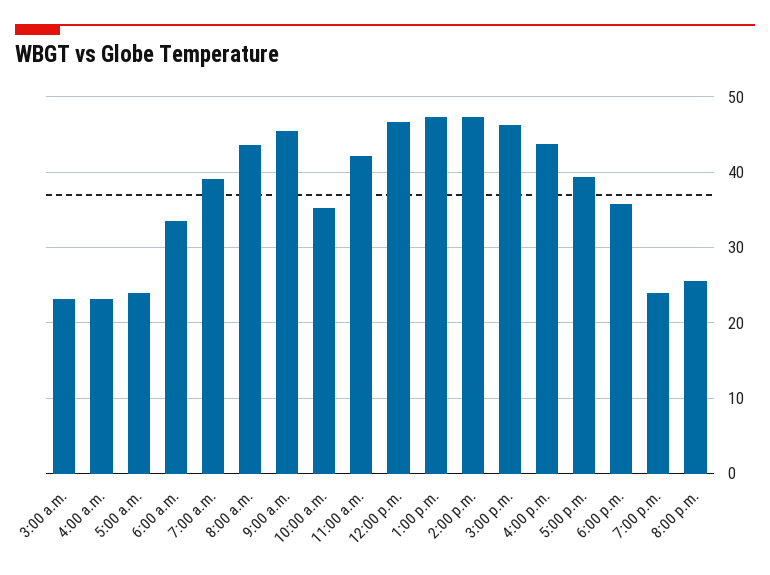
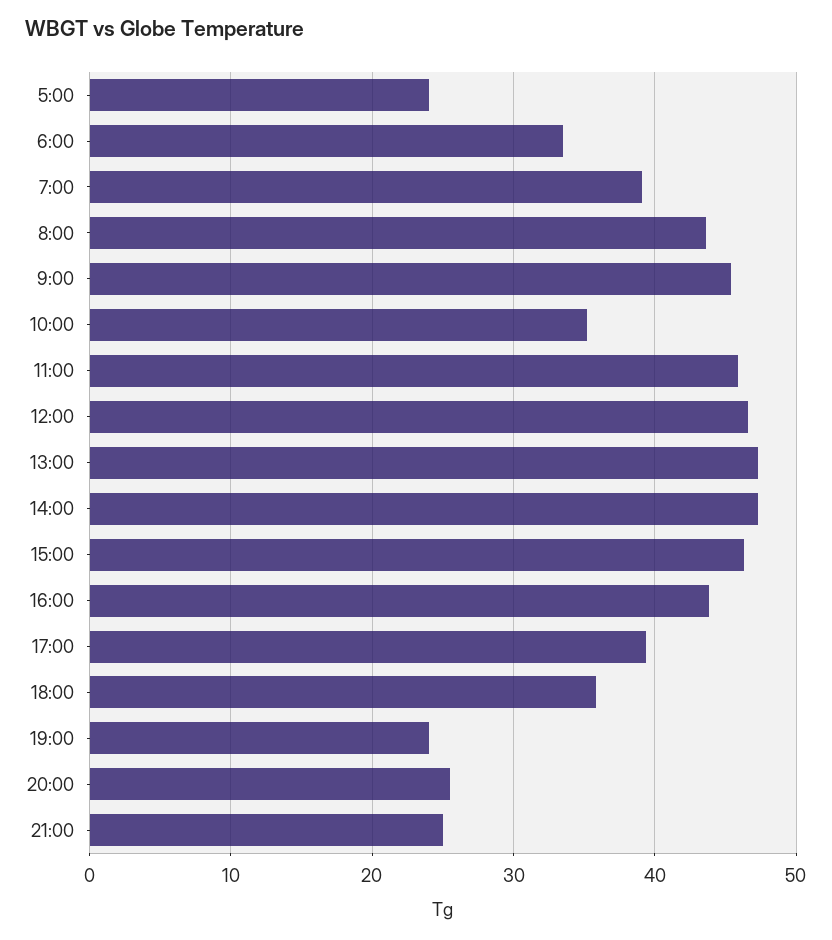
3:00 a.m.: 23 -> none
4:00 a.m.: 23 -> none
11:00 a.m.: 42 -> 46
21:00: none -> 25

